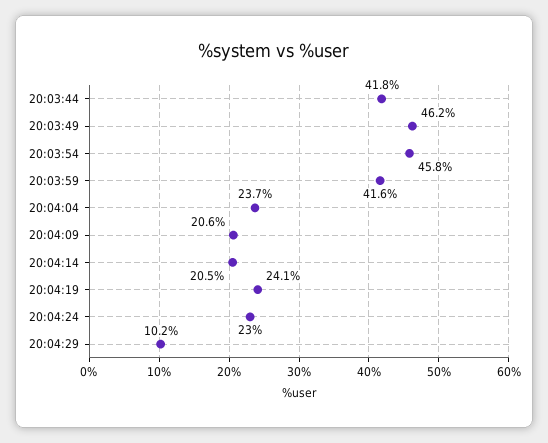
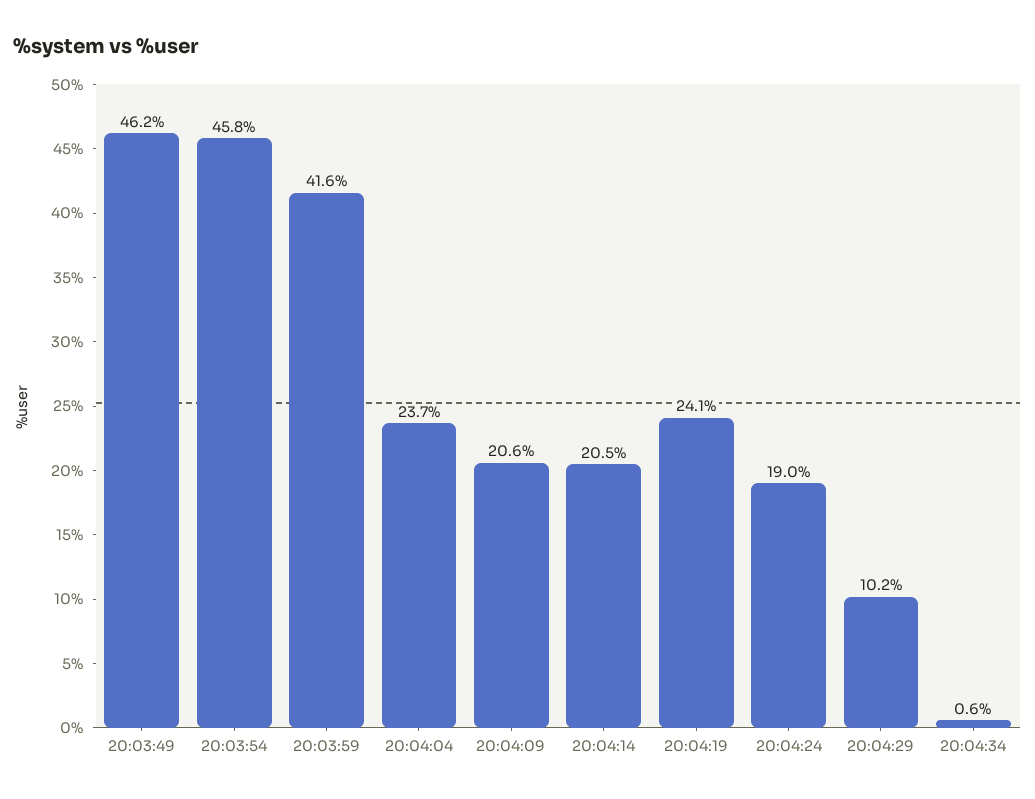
20:03:44: 41.8 -> none
20:04:24: 23 -> 19
20:04:34: none -> 0.6

